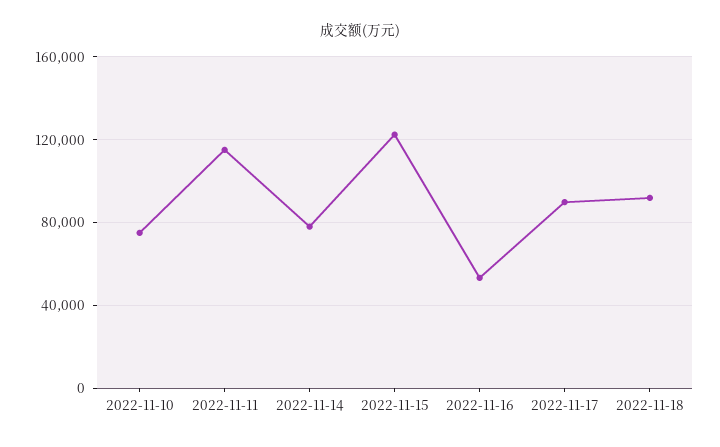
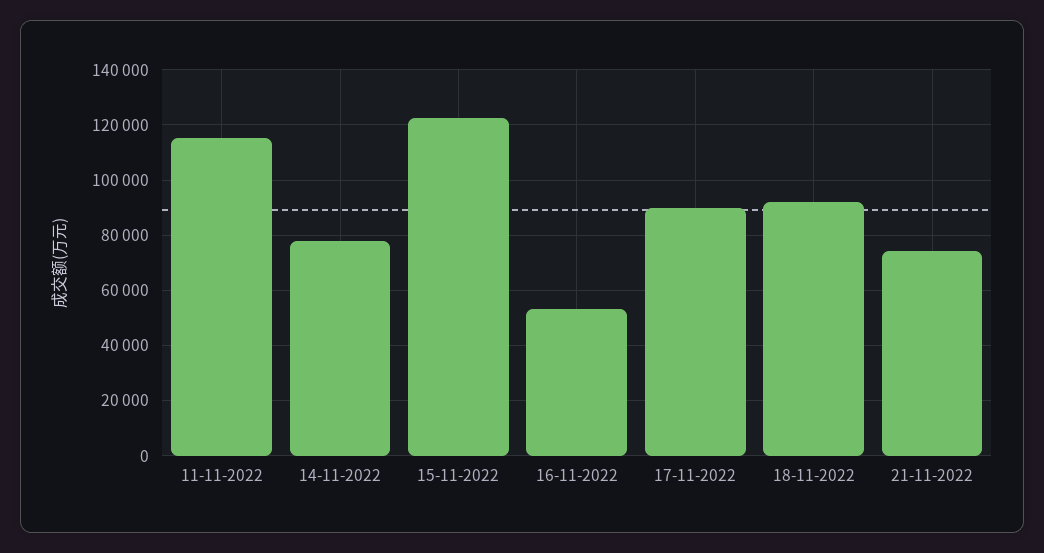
2022-11-10: 75000 -> none
21-11-2022: none -> 75000

